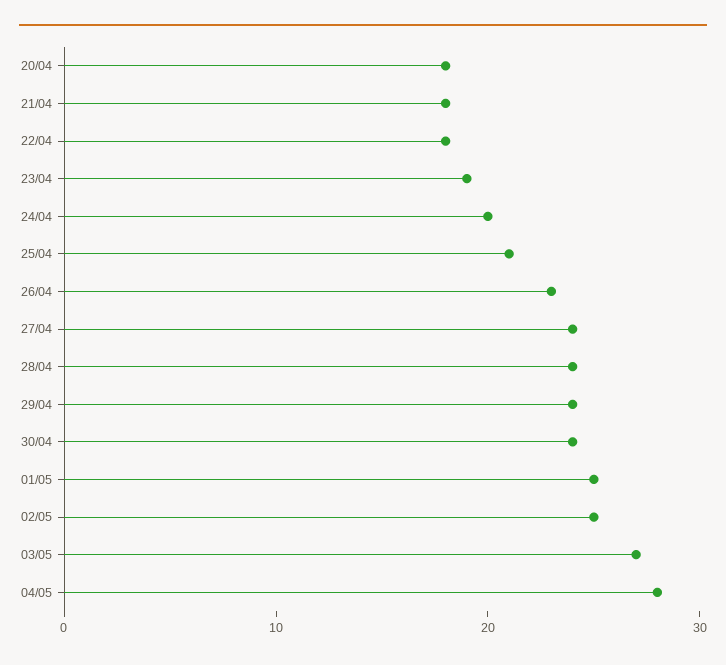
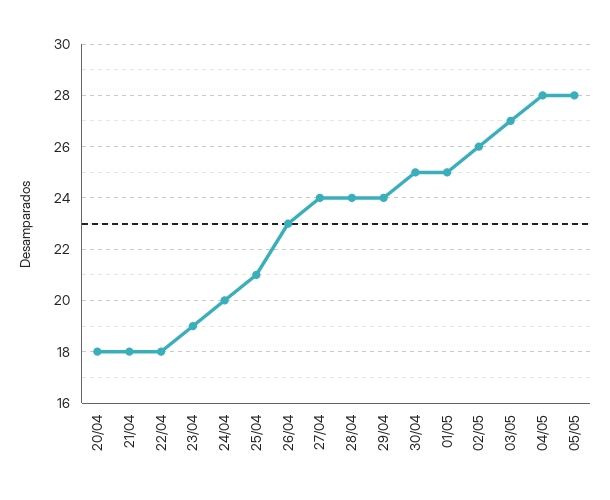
30/04: 24 -> 25
02/05: 25 -> 26
05/05: none -> 28

